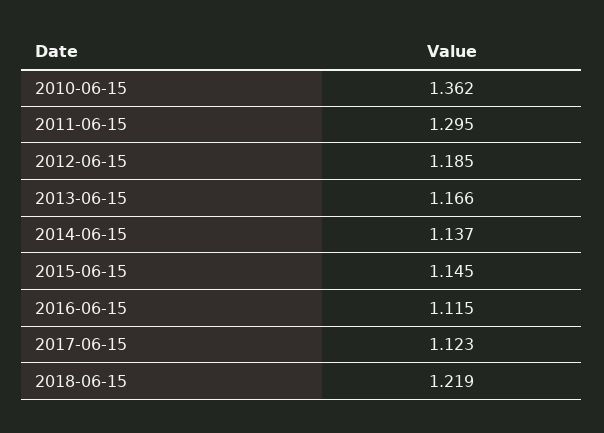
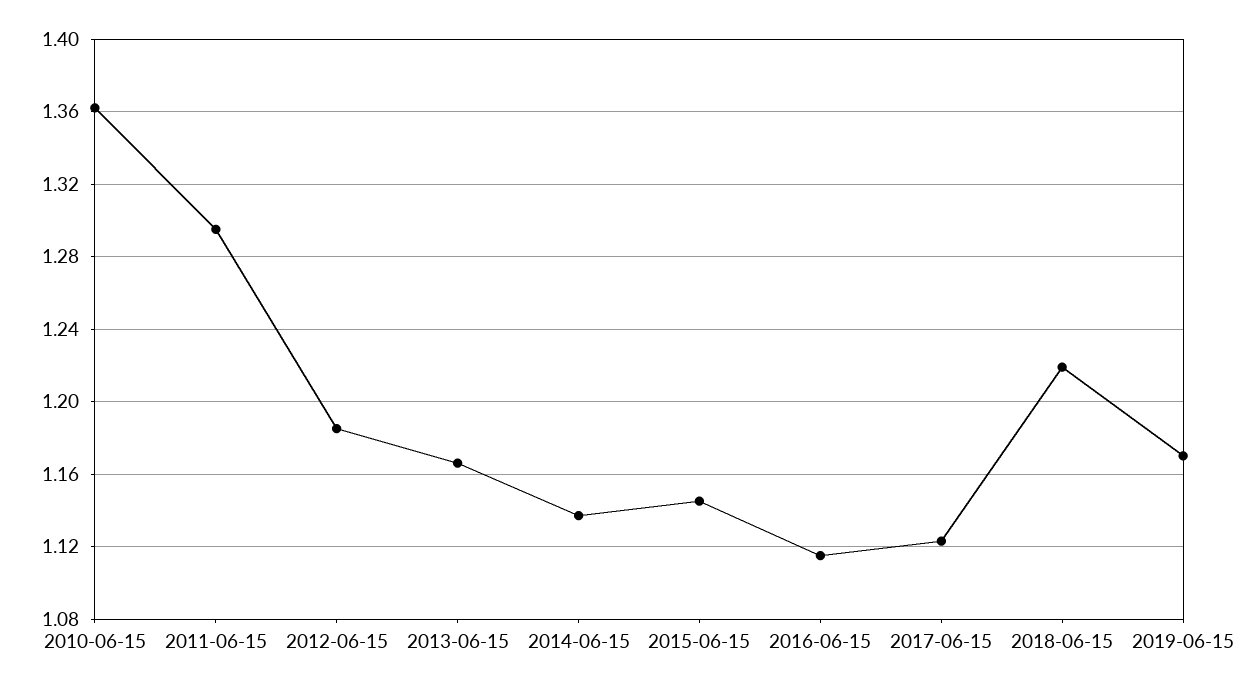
2019-06-15: none -> 1.17

